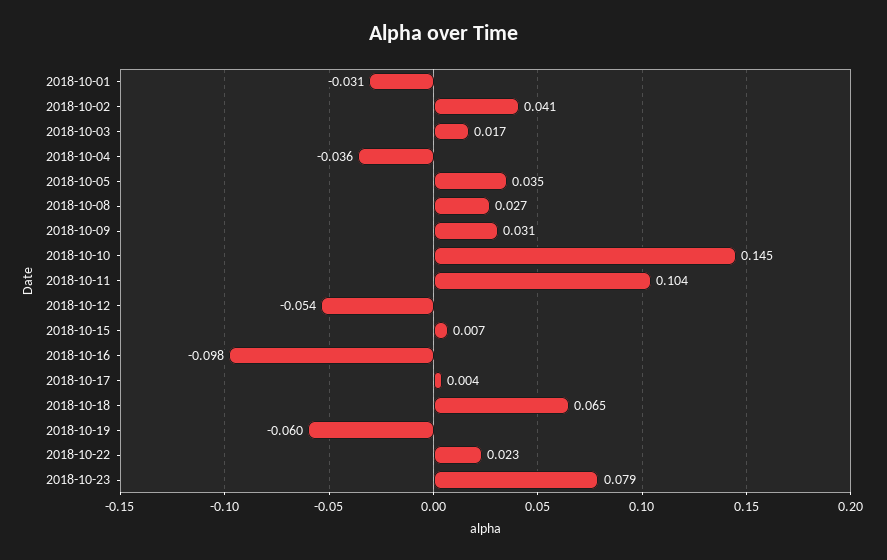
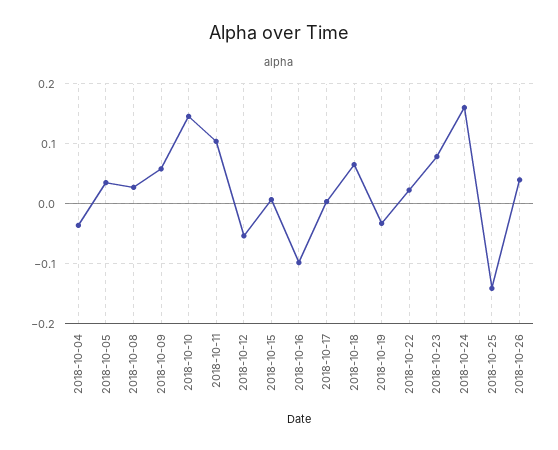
2018-10-01: -0.031 -> none
2018-10-02: 0.041 -> none
2018-10-03: 0.017 -> none
2018-10-09: 0.031 -> 0.06
2018-10-19: -0.06 -> -0.03
2018-10-24: none -> 0.16
2018-10-25: none -> -0.14
2018-10-26: none -> 0.04

